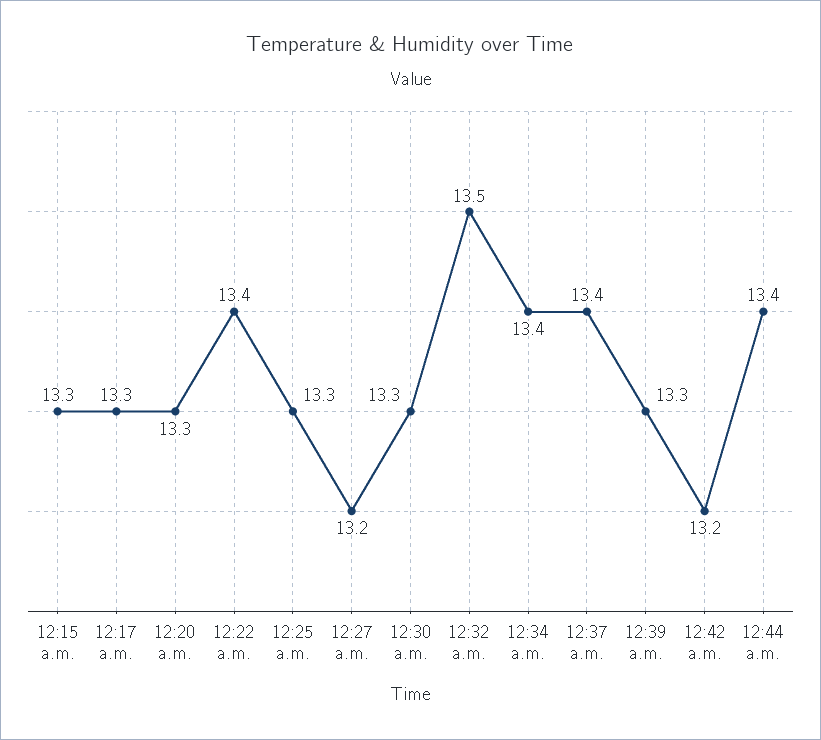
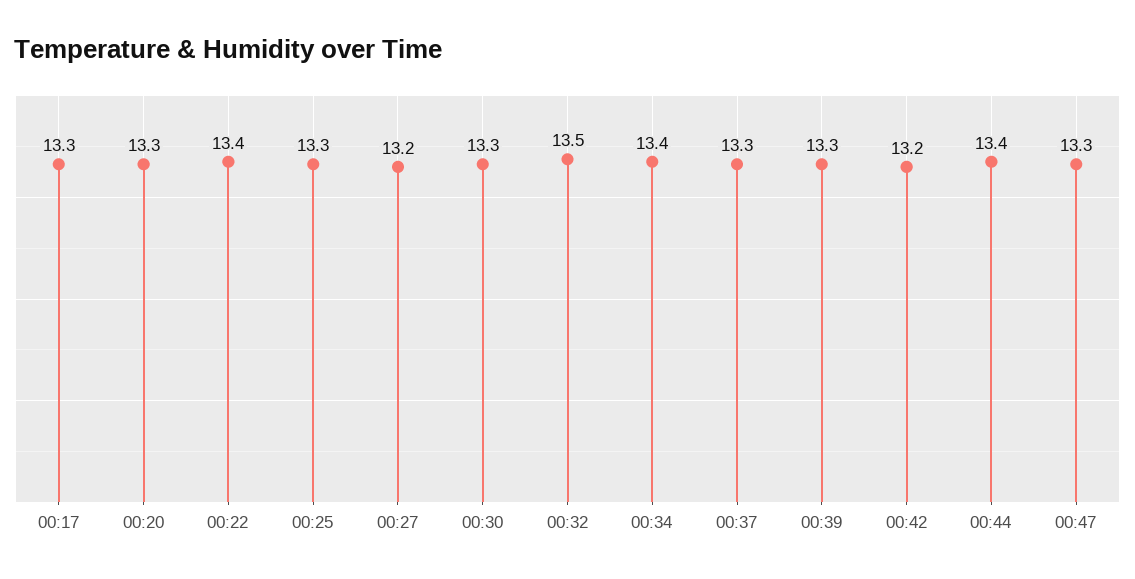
12:15 a.m.: 13.3 -> none
12:37 a.m.: 13.4 -> 13.3
00:47: none -> 13.3

